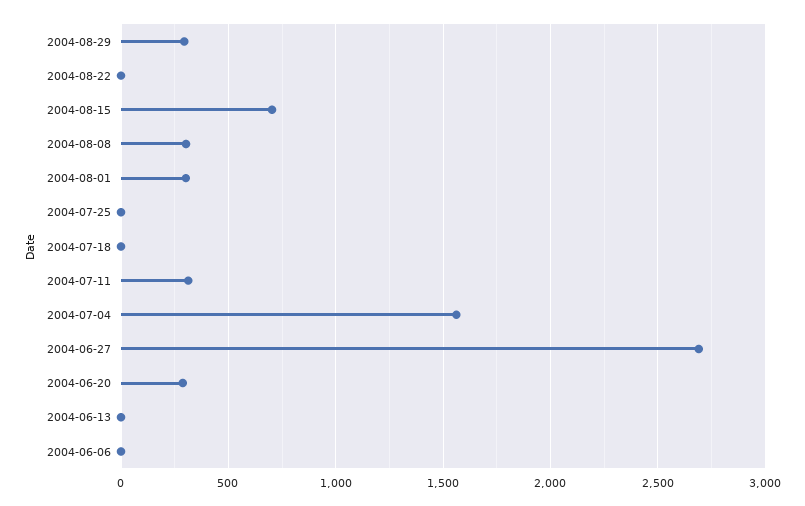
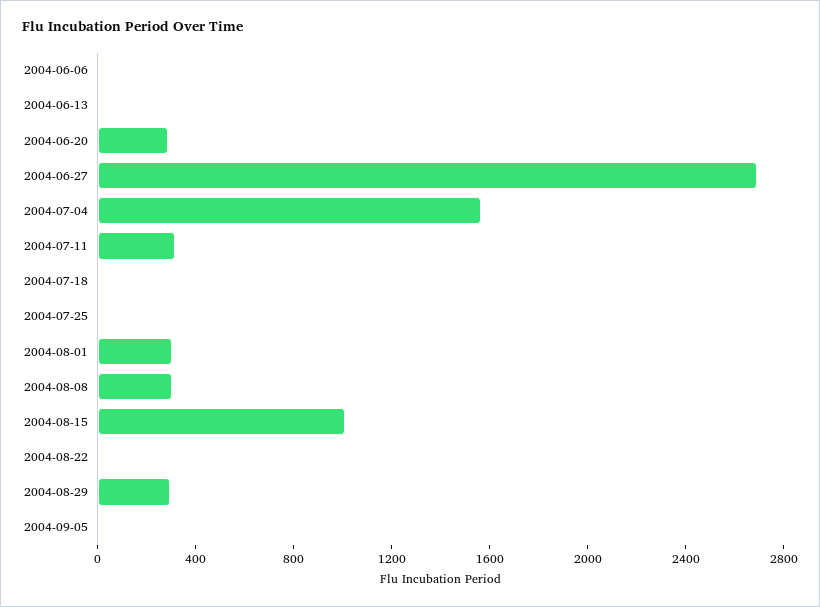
2004-08-15: 700 -> 1000
2004-09-05: none -> 0

